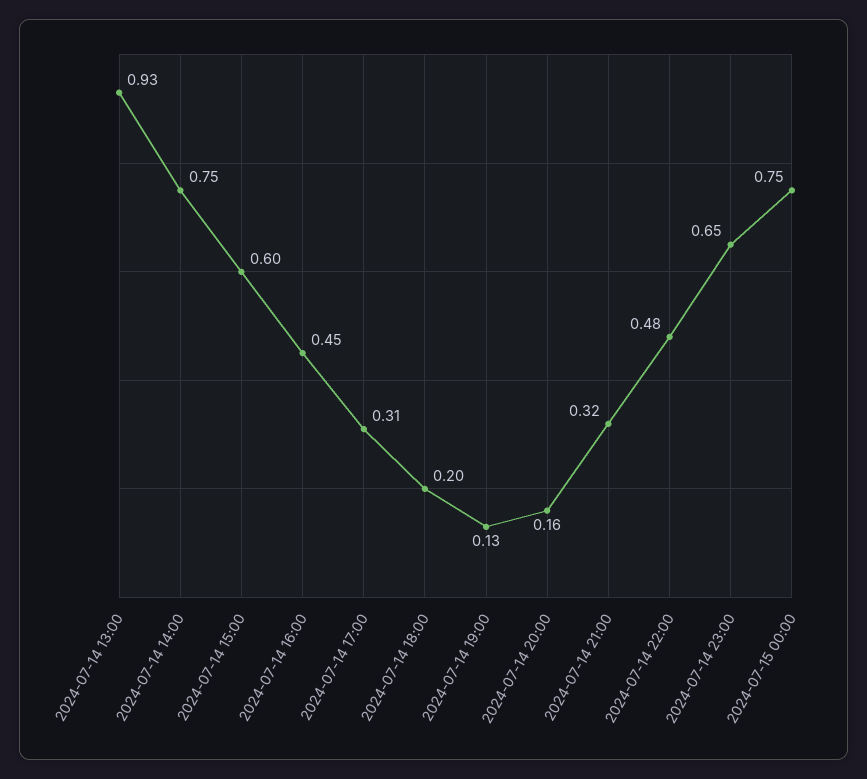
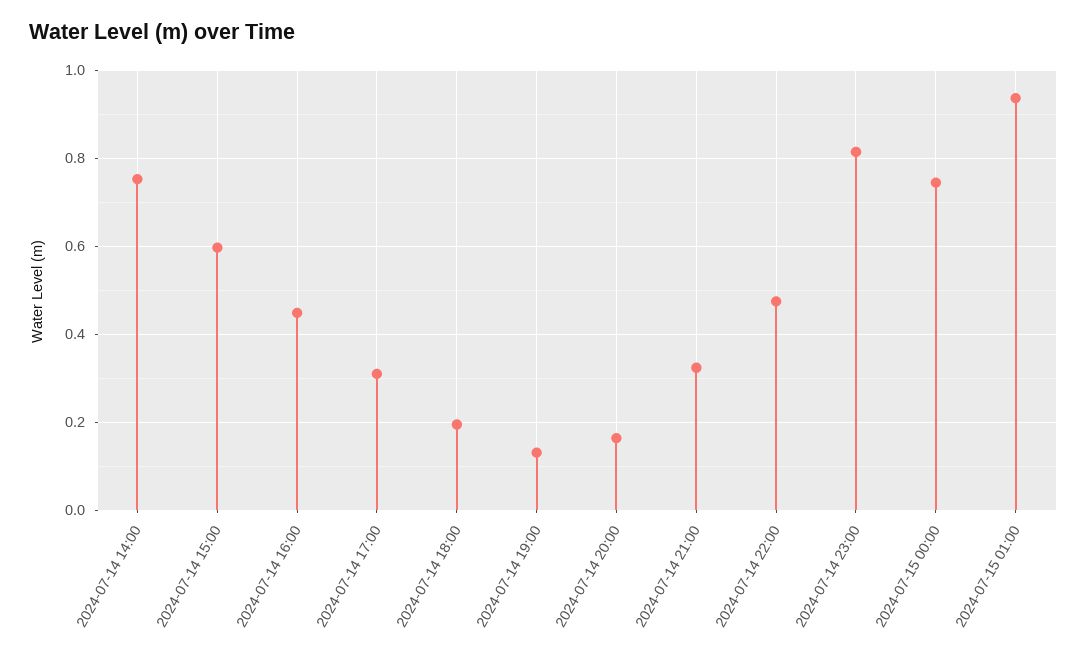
2024-07-14 13:00: 0.93 -> none
2024-07-14 23:00: 0.65 -> 0.82
2024-07-15 01:00: none -> 0.94

